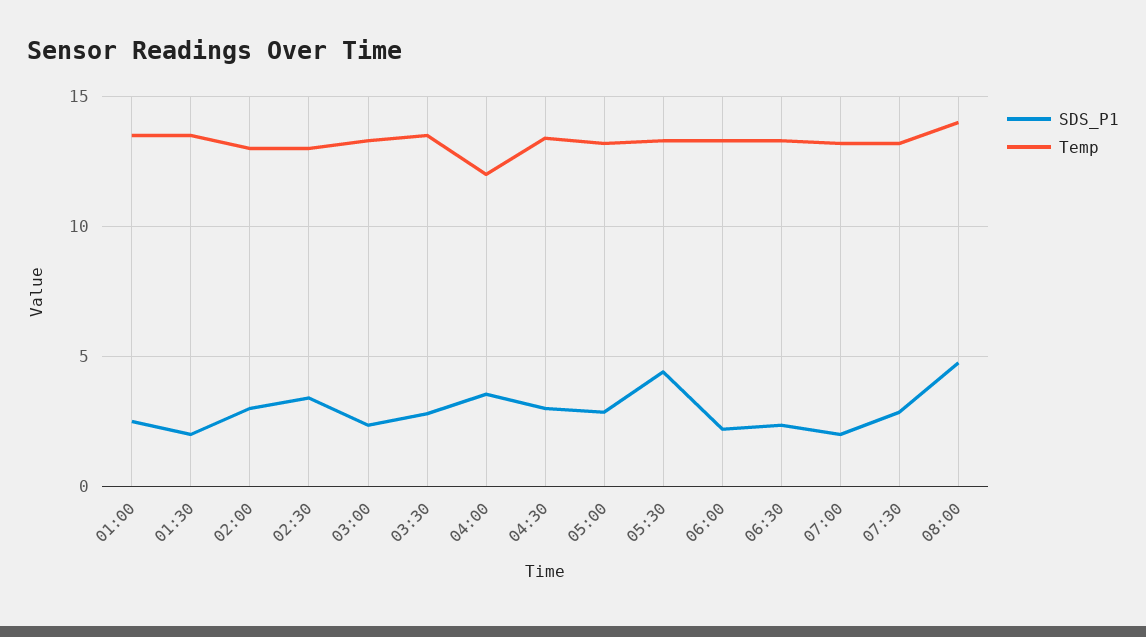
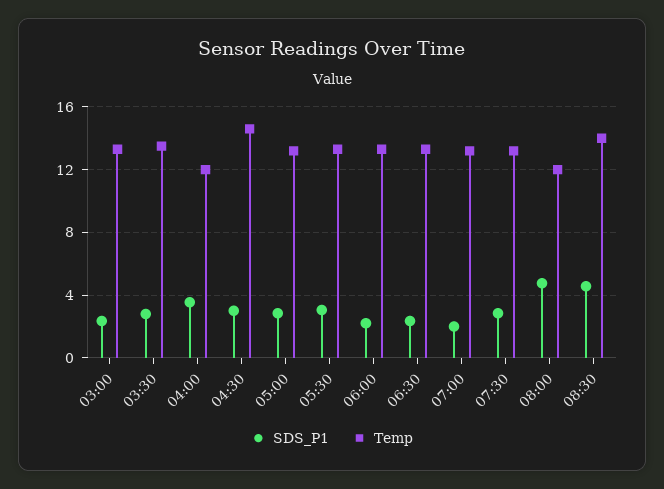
SDS_P1, 01:00: 2.5 -> none
Temp, 01:00: 13.5 -> none
SDS_P1, 01:30: 2 -> none
Temp, 01:30: 13.5 -> none
SDS_P1, 02:00: 3 -> none
Temp, 02:00: 13 -> none
SDS_P1, 02:30: 3.5 -> none
Temp, 02:30: 13 -> none
Temp, 04:30: 13.5 -> 14.5
SDS_P1, 05:30: 4.5 -> 3
Temp, 08:00: 14 -> 12
SDS_P1, 08:30: none -> 4.5
Temp, 08:30: none -> 14

